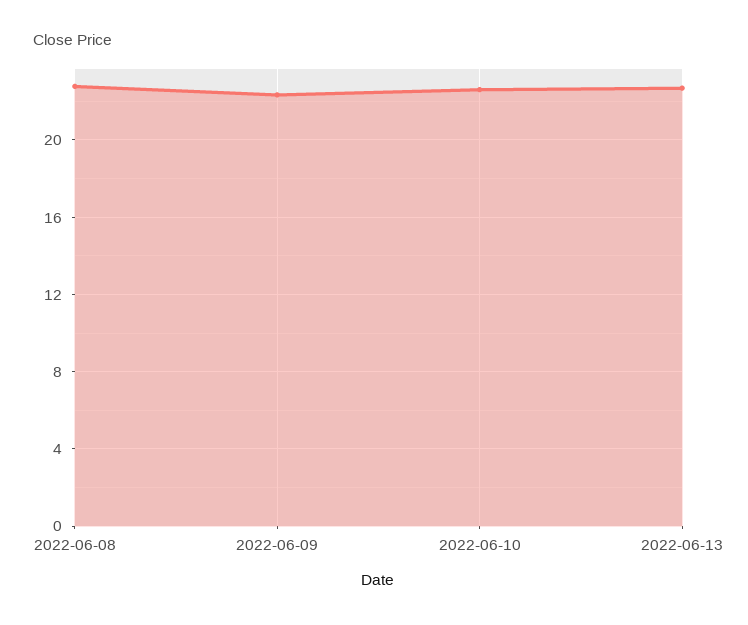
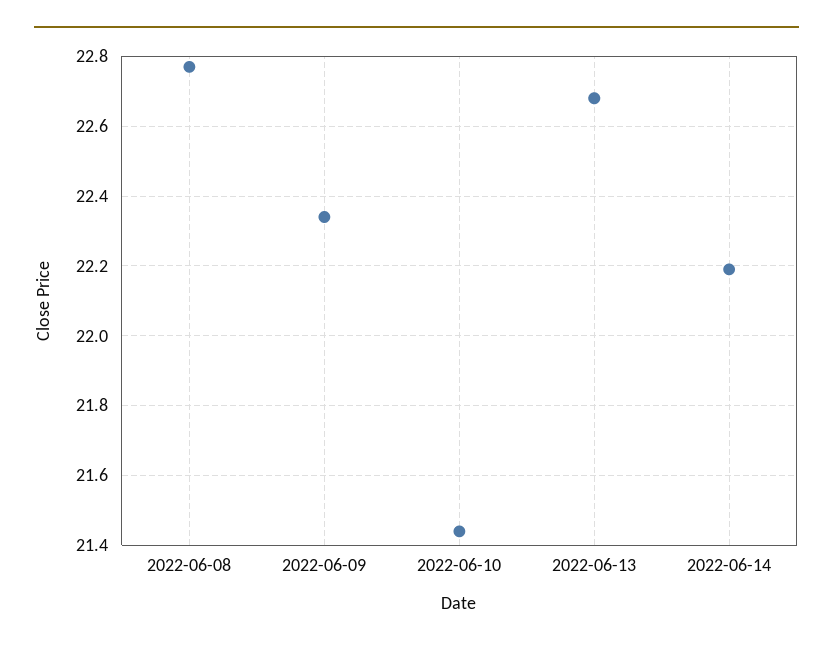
2022-06-10: 22.5 -> 21.45
2022-06-14: none -> 22.2

